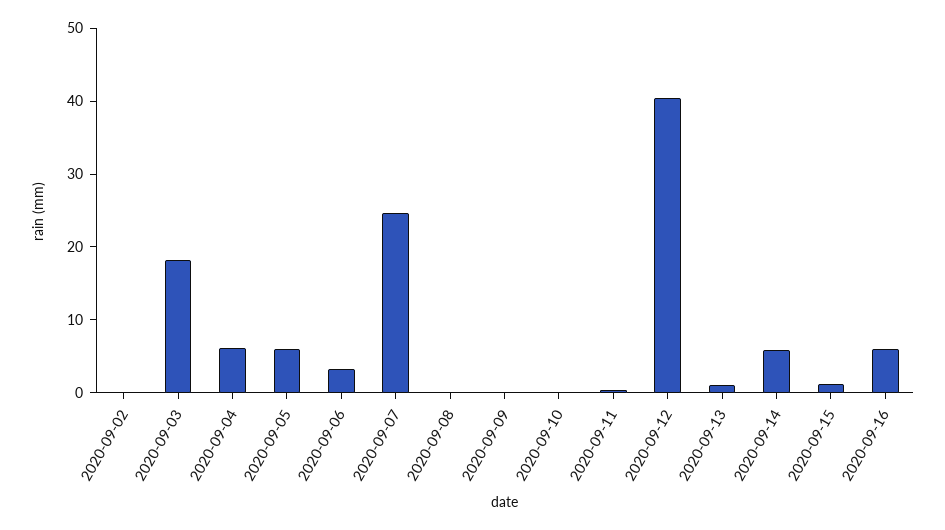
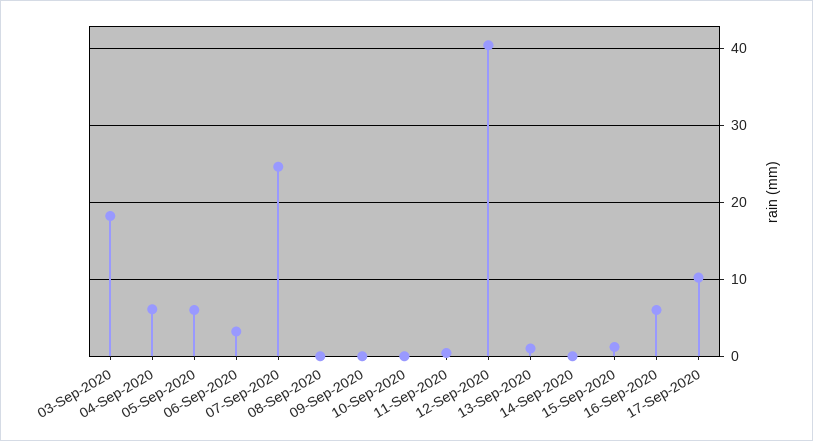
2020-09-02: 0 -> none
2020-09-14: 6 -> 0
17-Sep-2020: none -> 10

